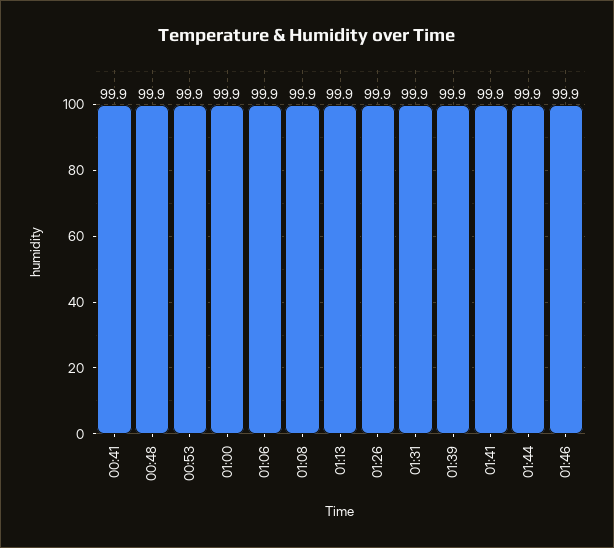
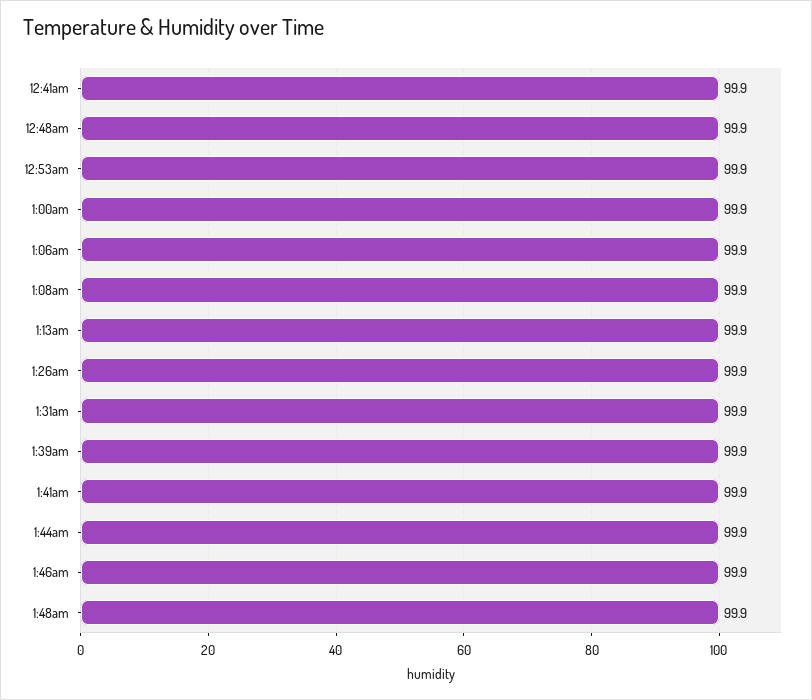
1:48am: none -> 99.9

